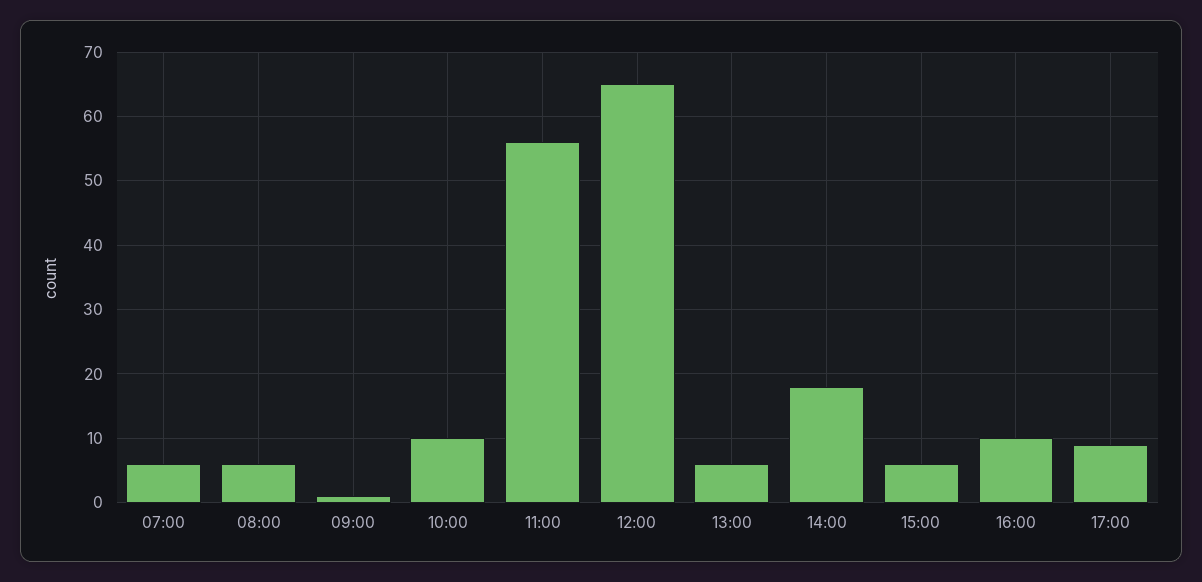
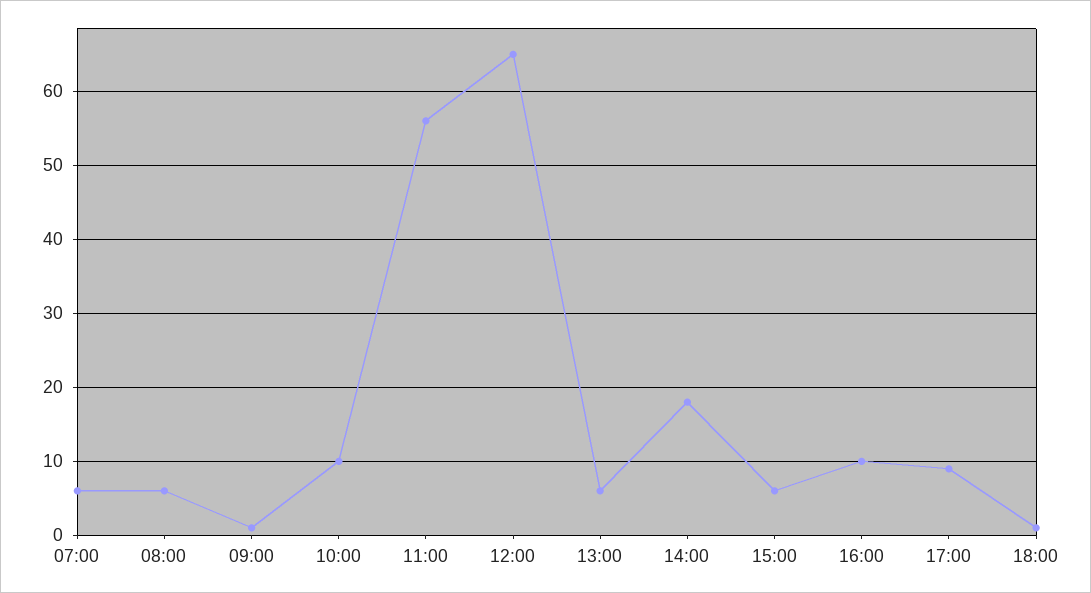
18:00: none -> 1

